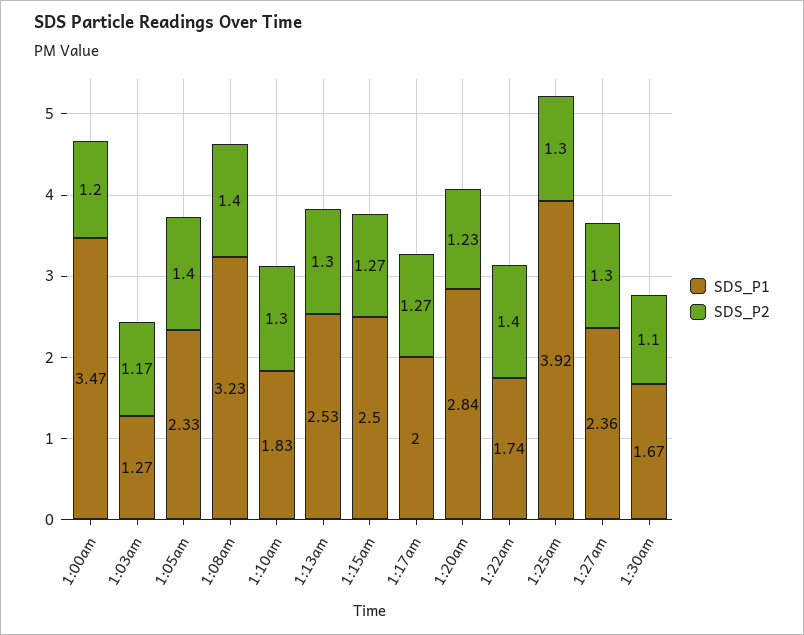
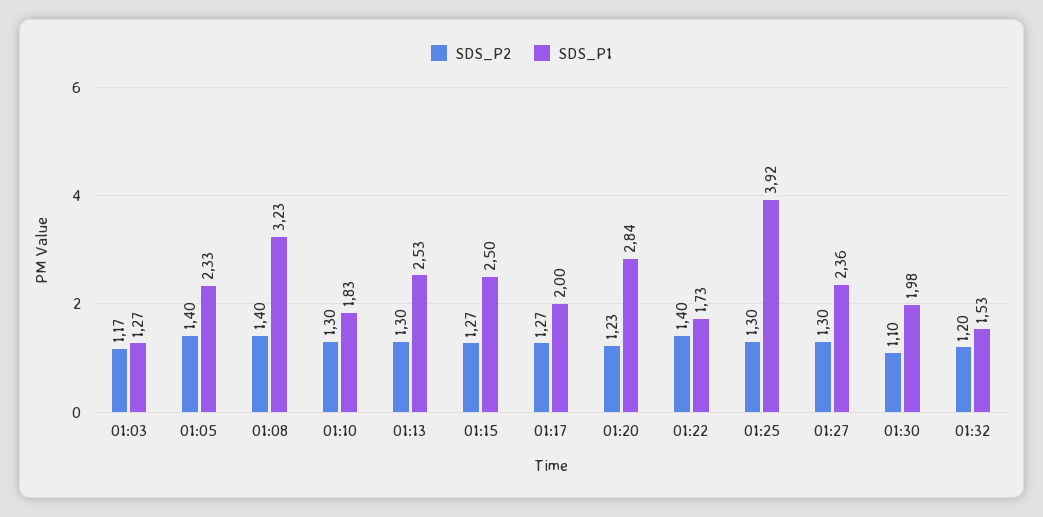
SDS_P1, 1:00am: 3.47 -> none
SDS_P2, 1:00am: 1.2 -> none
SDS_P1, 1:22am: 1.74 -> 1.73
SDS_P1, 1:30am: 1.67 -> 1.98
SDS_P2, 01:32: none -> 1.2
SDS_P1, 01:32: none -> 1.53

